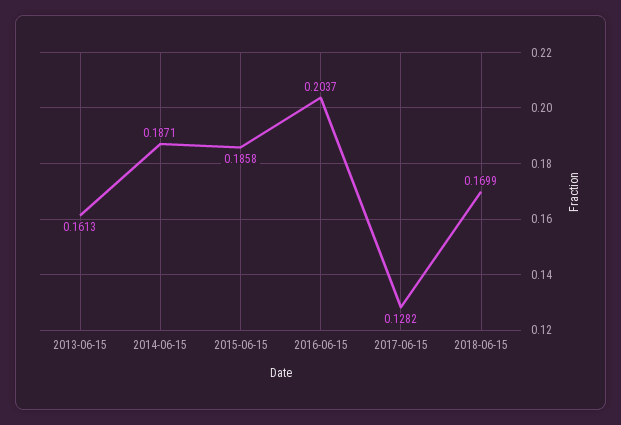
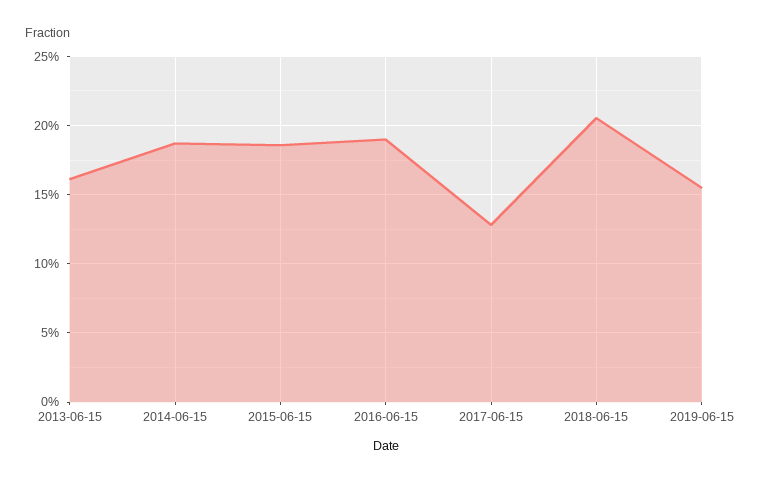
2016-06-15: 0.2037 -> 0.19
2018-06-15: 0.1699 -> 0.205
2019-06-15: none -> 0.155

